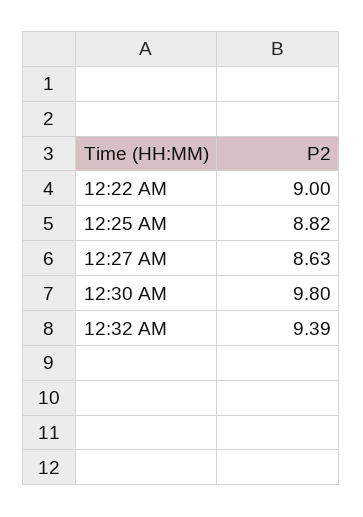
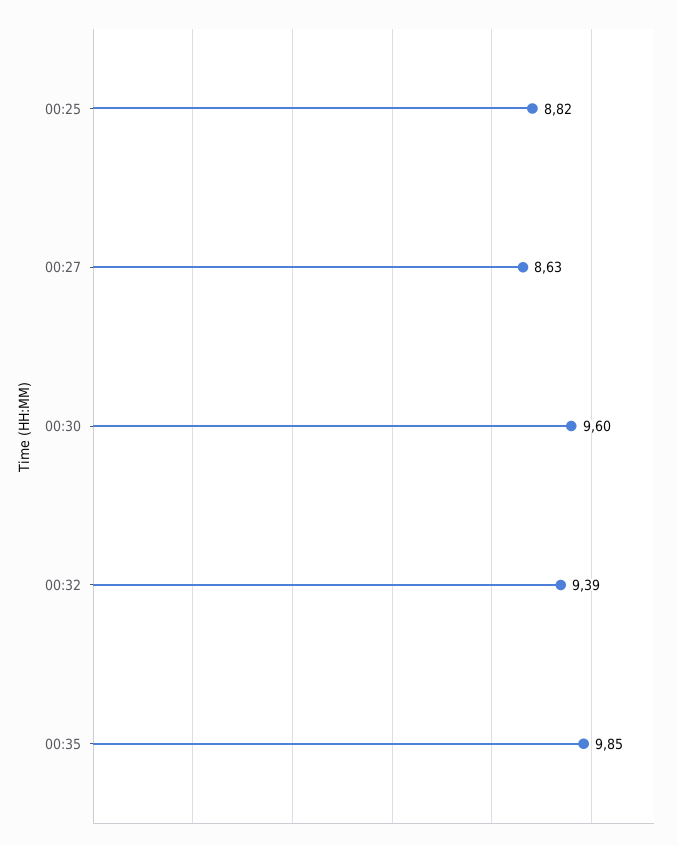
12:22 AM: 9 -> none
12:30 AM: 9.8 -> 9.6
00:35: none -> 9.85

